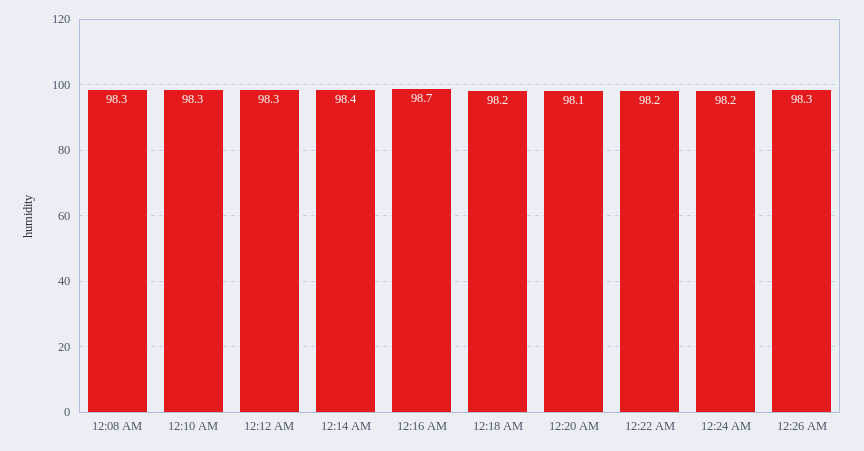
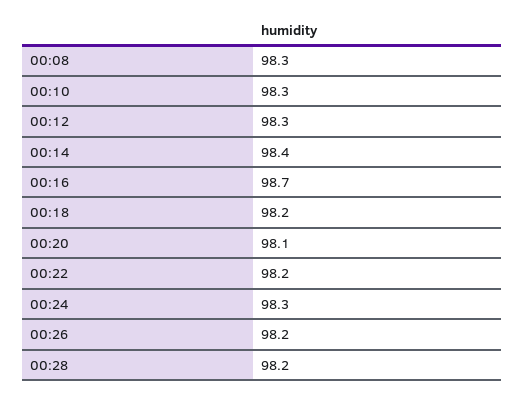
12:24 AM: 98.2 -> 98.3
12:26 AM: 98.3 -> 98.2
00:28: none -> 98.2

